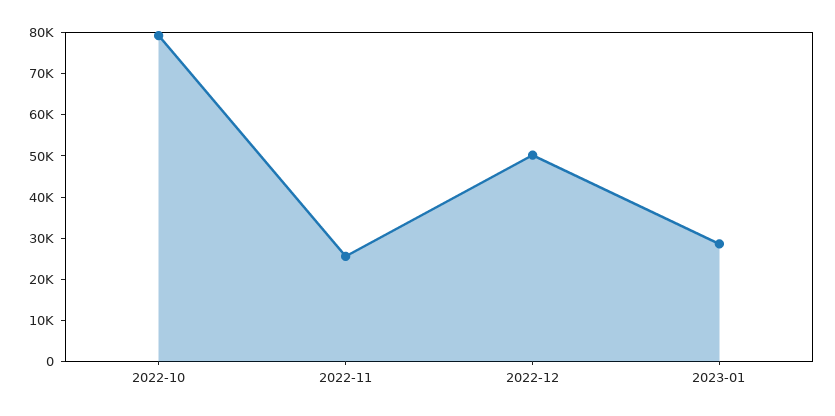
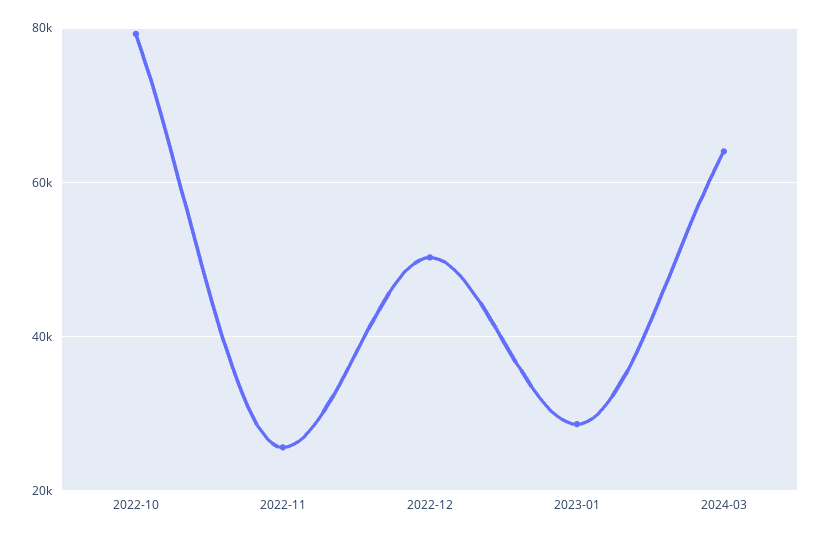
2024-03: none -> 64000

